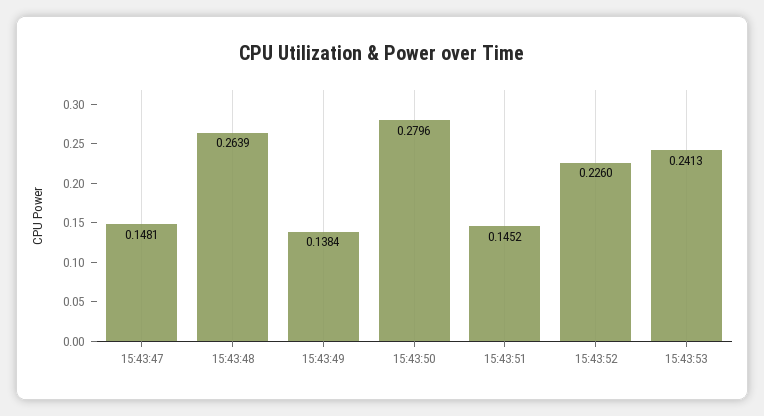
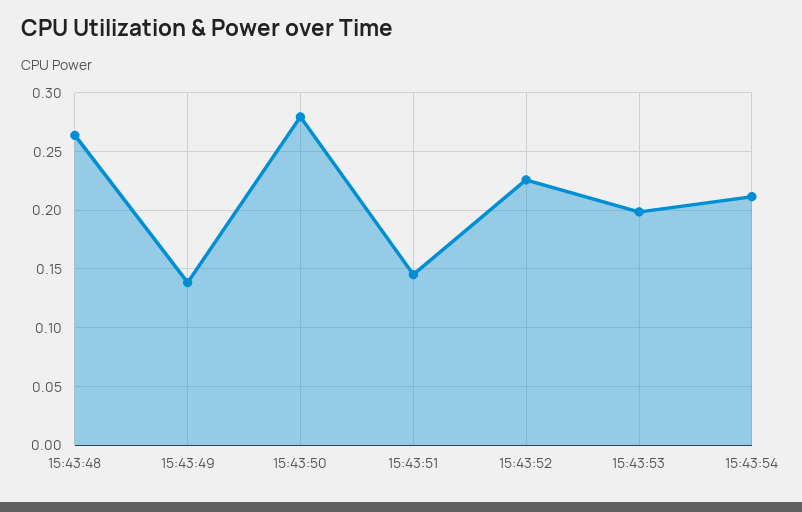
15:43:47: 0.1481 -> none
15:43:53: 0.2413 -> 0.2
15:43:54: none -> 0.21

